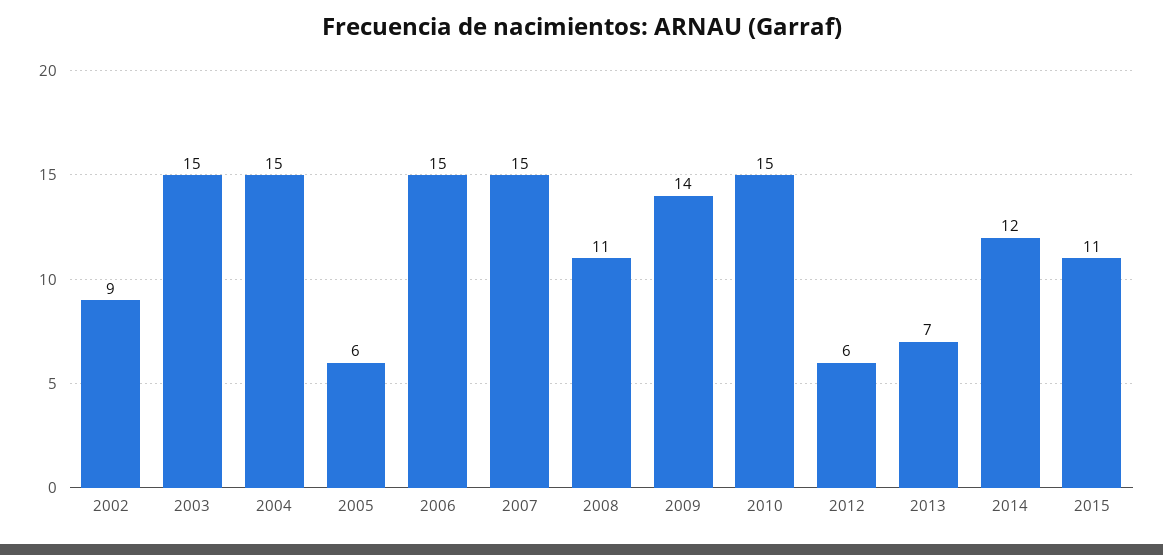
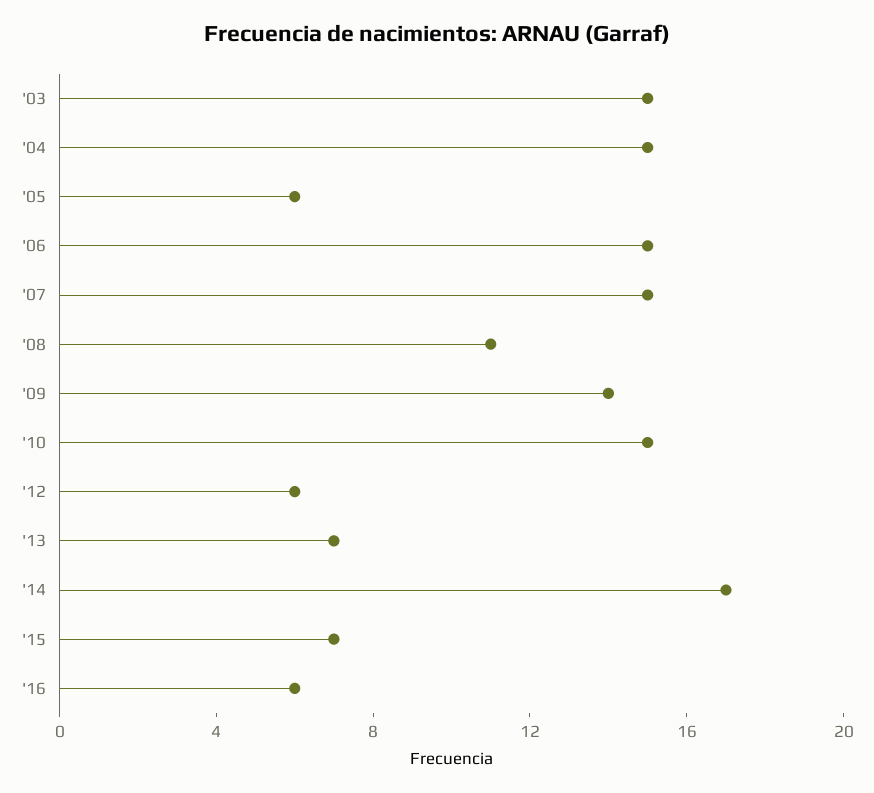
2002: 9 -> none
2014: 12 -> 17
2015: 11 -> 7
'16: none -> 6

